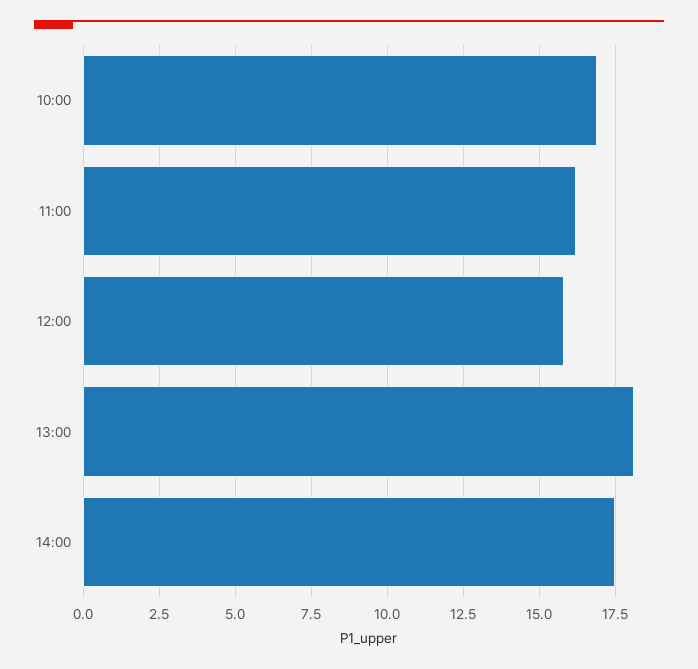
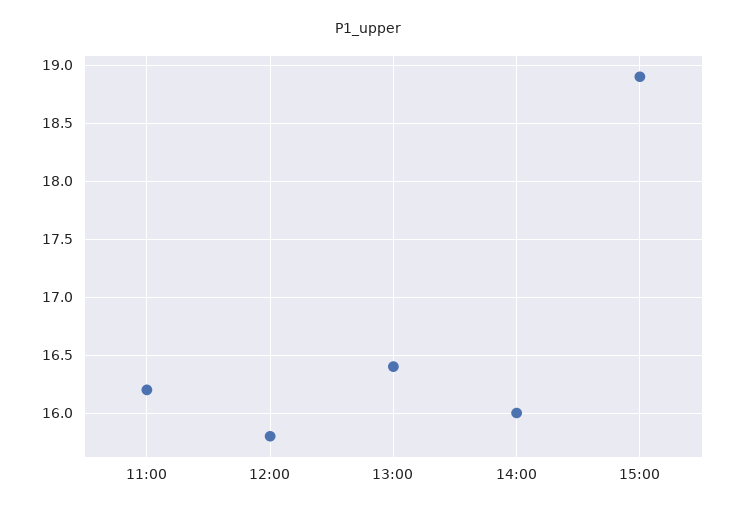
10:00: 17 -> none
13:00: 18 -> 16.4
14:00: 17.5 -> 16
15:00: none -> 18.9

